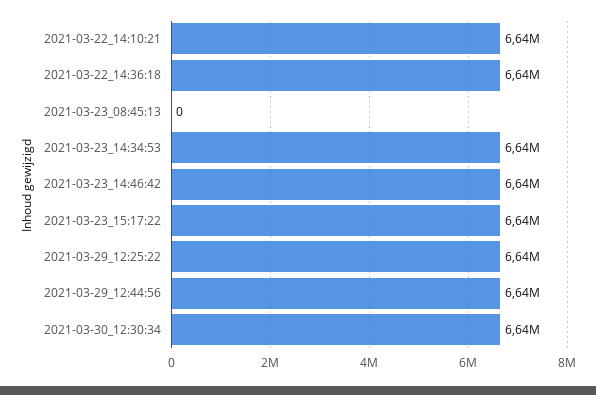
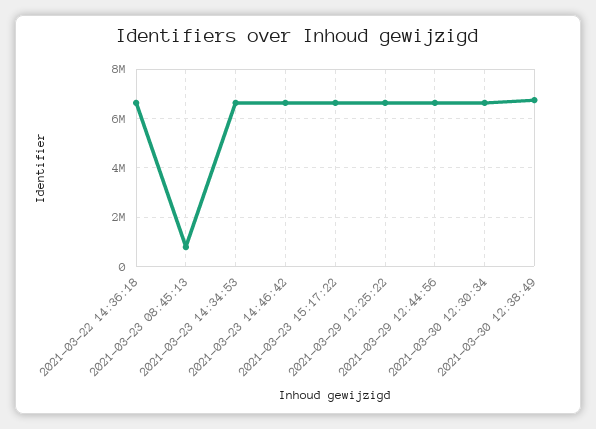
2021-03-22_14:10:21: 6640000 -> none
2021-03-23_08:45:13: 0 -> 750000
2021-03-30 12:38:49: none -> 6750000

